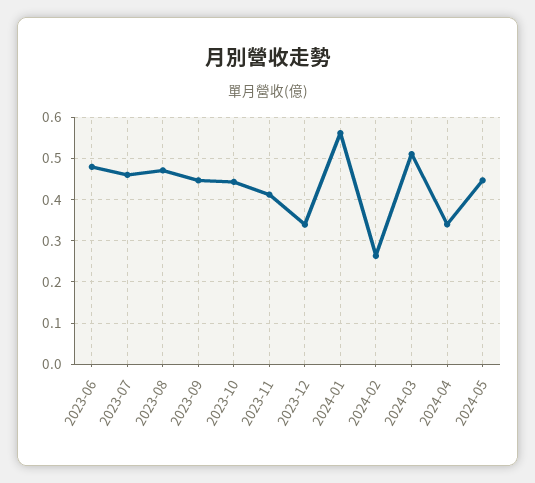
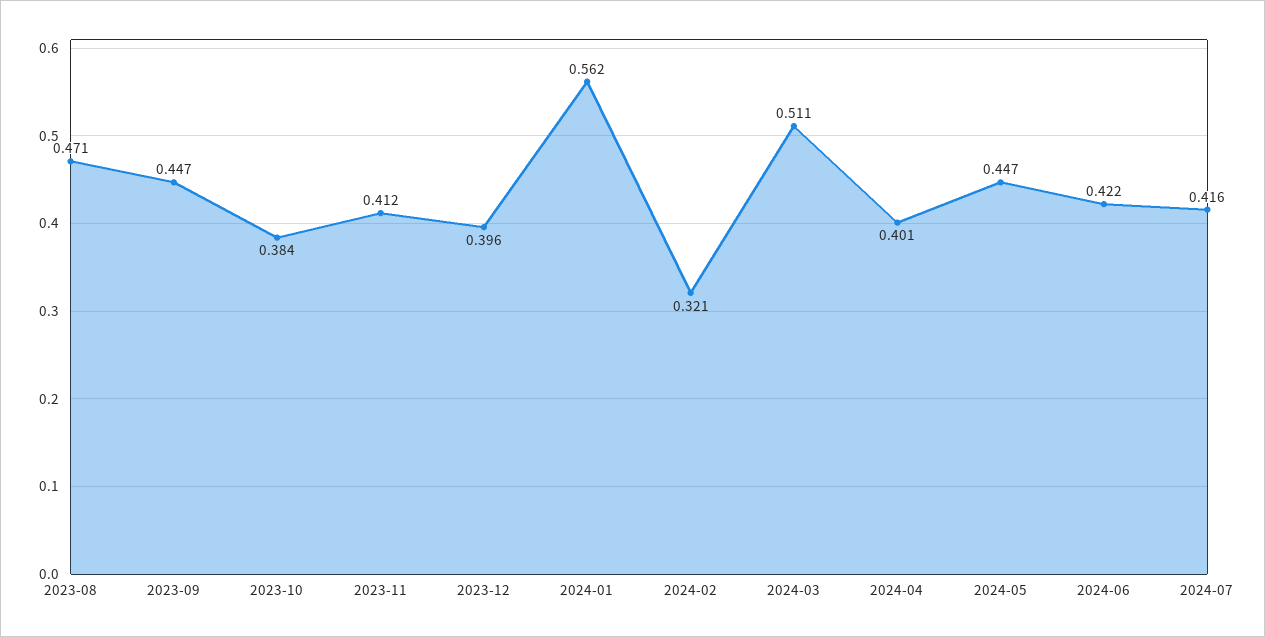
2023-06: 0.48 -> none
2023-07: 0.46 -> none
2023-10: 0.44 -> 0.384
2023-12: 0.34 -> 0.396
2024-02: 0.26 -> 0.321
2024-04: 0.34 -> 0.401
2024-06: none -> 0.422
2024-07: none -> 0.416

